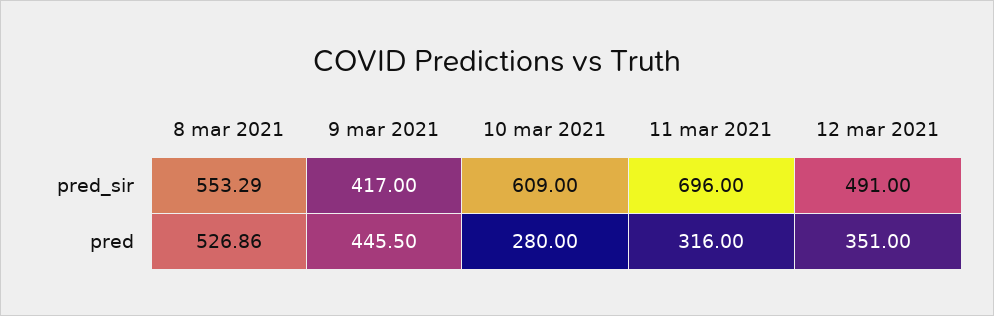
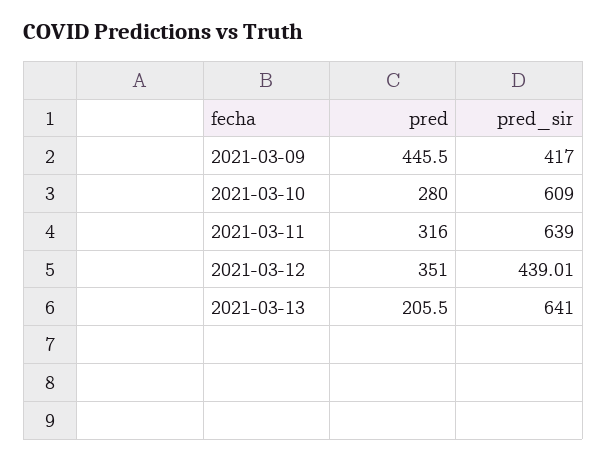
8 mar 2021, pred_sir: 553.29 -> none
11 mar 2021, pred_sir: 696 -> 639
12 mar 2021, pred_sir: 491 -> 439.01
8 mar 2021, pred: 526.86 -> none
2021-03-13, pred: none -> 205.5
2021-03-13, pred_sir: none -> 641

